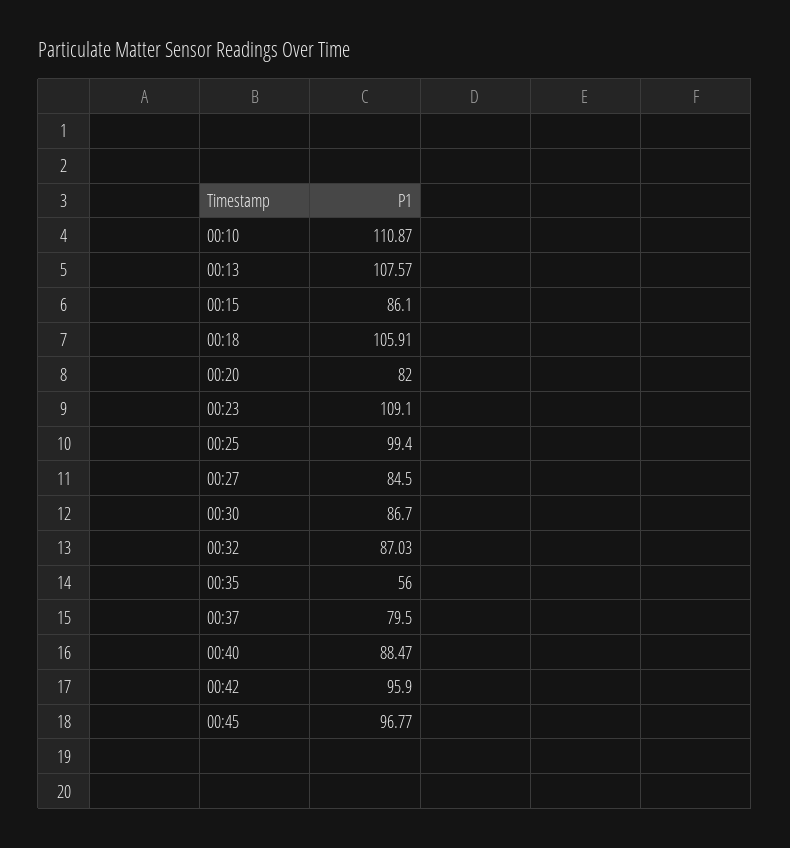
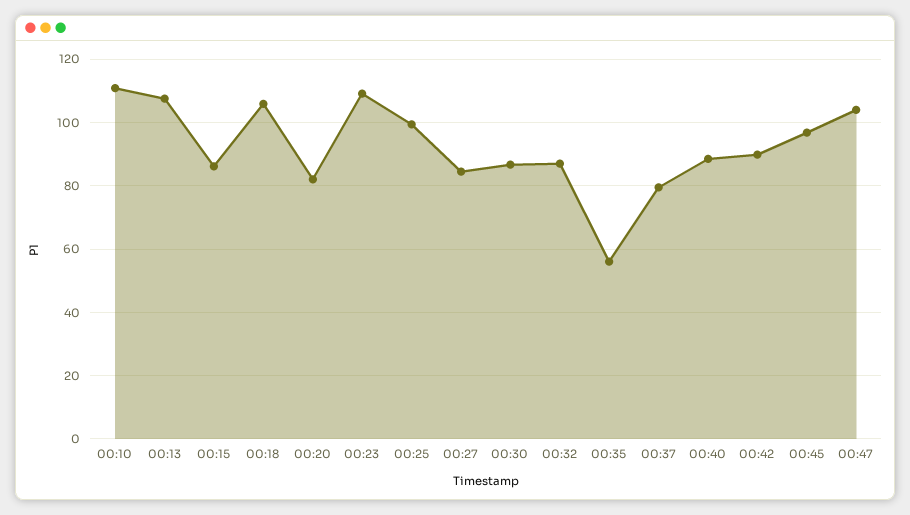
00:42: 95.9 -> 90
00:47: none -> 104

